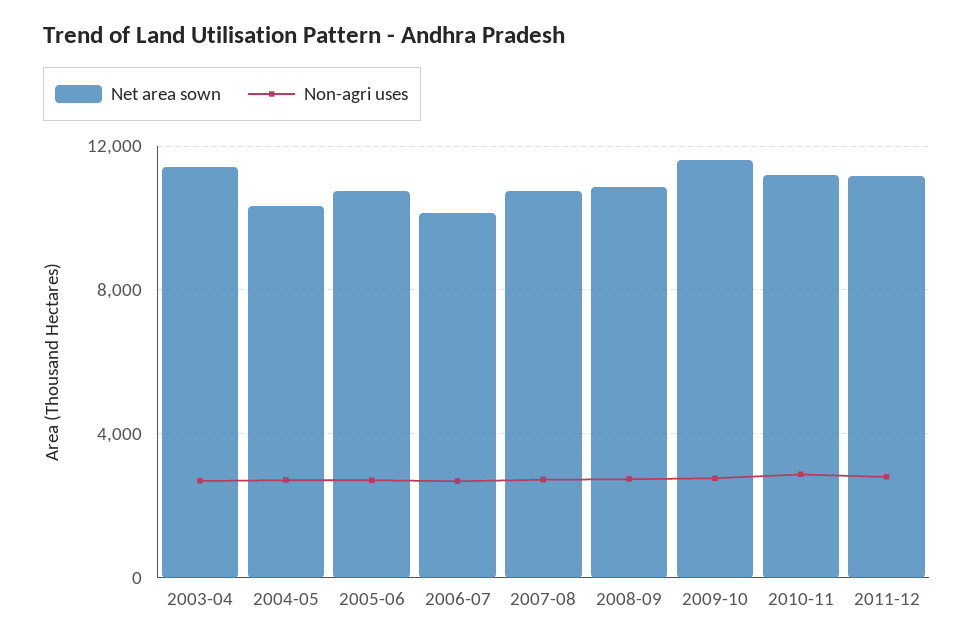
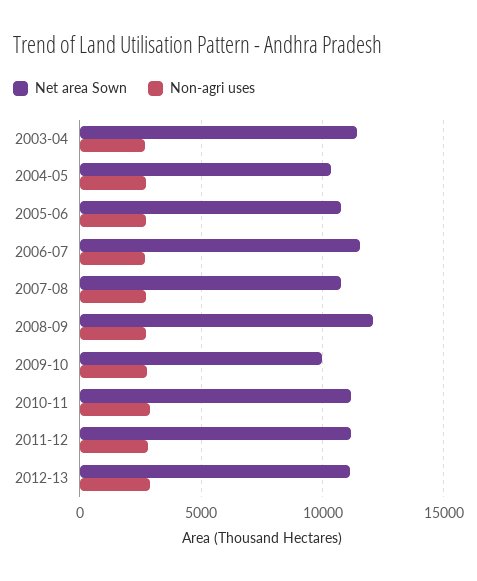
Net area sown, 2006-07: 10000 -> 11500
Net area sown, 2008-09: 11000 -> 12000
Net area sown, 2009-10: 11500 -> 10000
Net area sown, 2012-13: none -> 11000
Non-agri uses, 2012-13: none -> 3000

